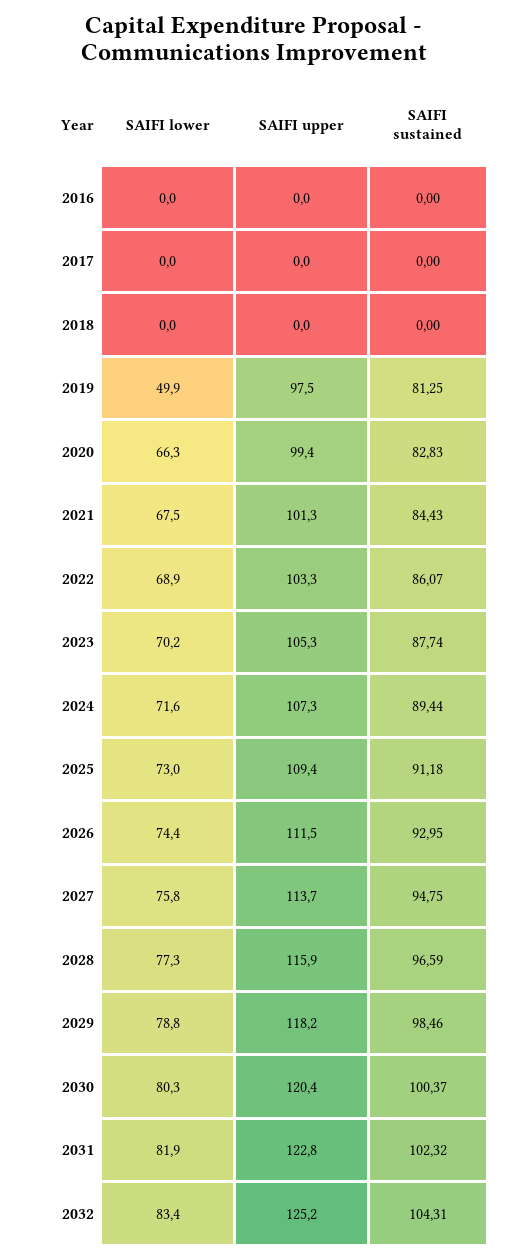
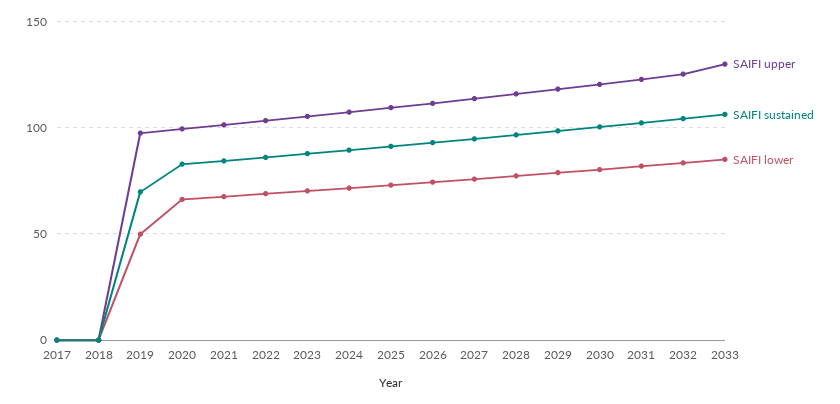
SAIFI lower, 2016: 0 -> none
SAIFI upper, 2016: 0 -> none
SAIFI sustained, 2016: 0 -> none
SAIFI sustained, 2019: 81.25 -> 70
SAIFI upper, 2033: none -> 130
SAIFI sustained, 2033: none -> 105
SAIFI lower, 2033: none -> 85

